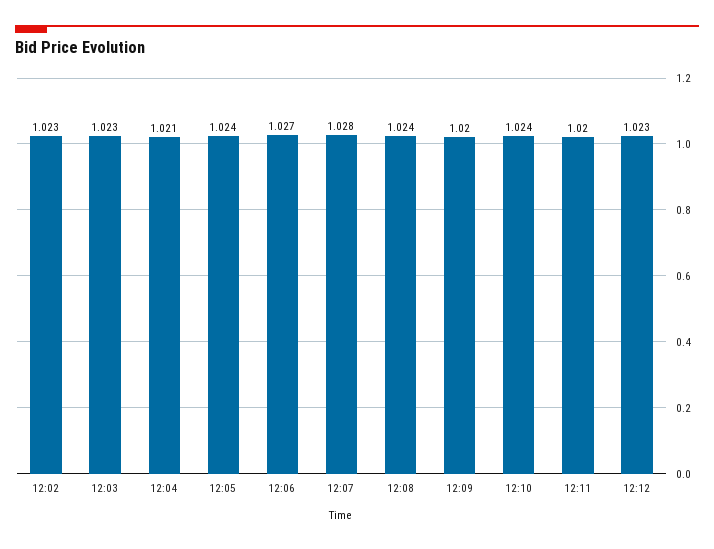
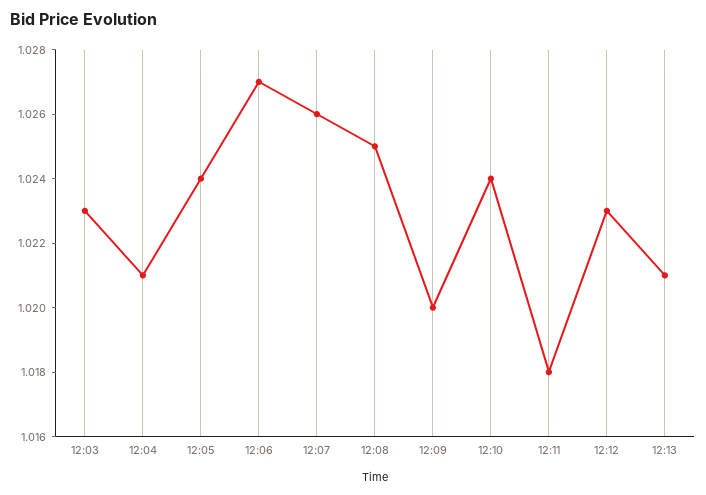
12:02: 1.023 -> none
12:07: 1.028 -> 1.026
12:08: 1.024 -> 1.025
12:11: 1.02 -> 1.018
12:13: none -> 1.021

